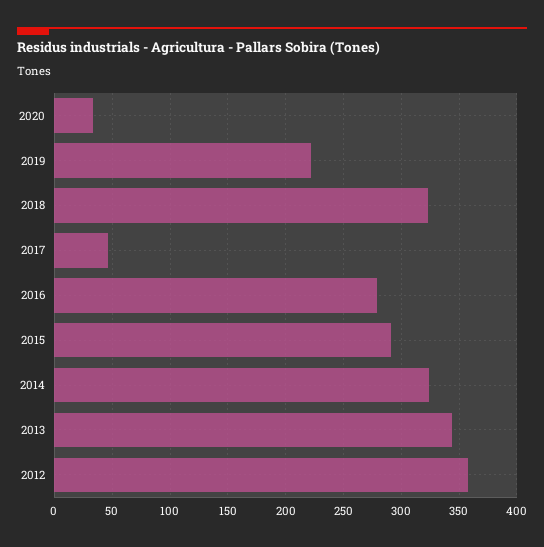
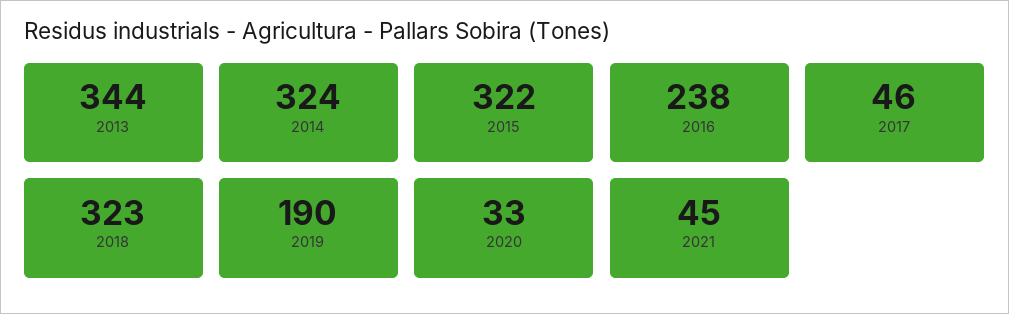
2019: 220 -> 190
2016: 280 -> 238
2015: 290 -> 322
2012: 360 -> none
2021: none -> 45

